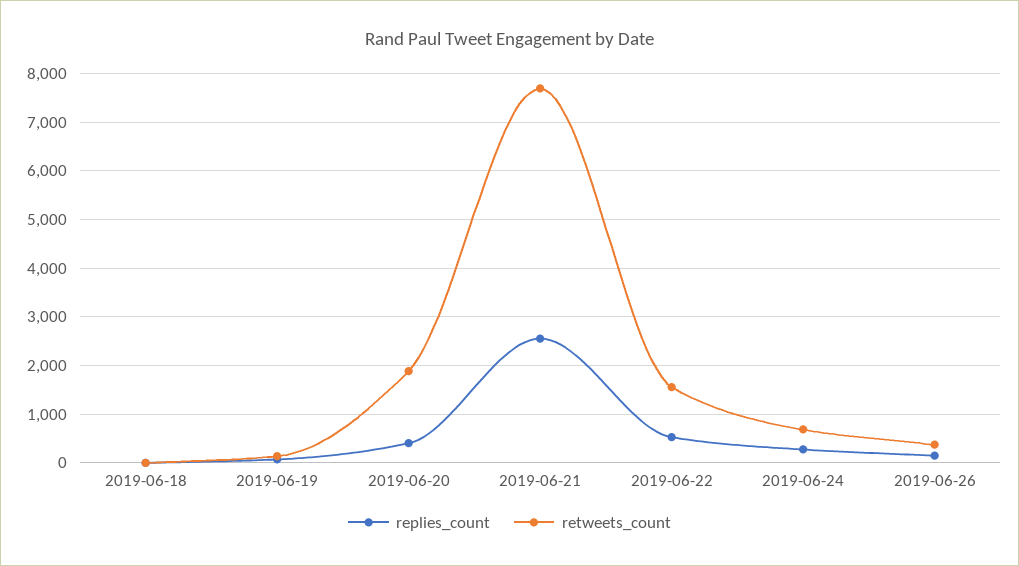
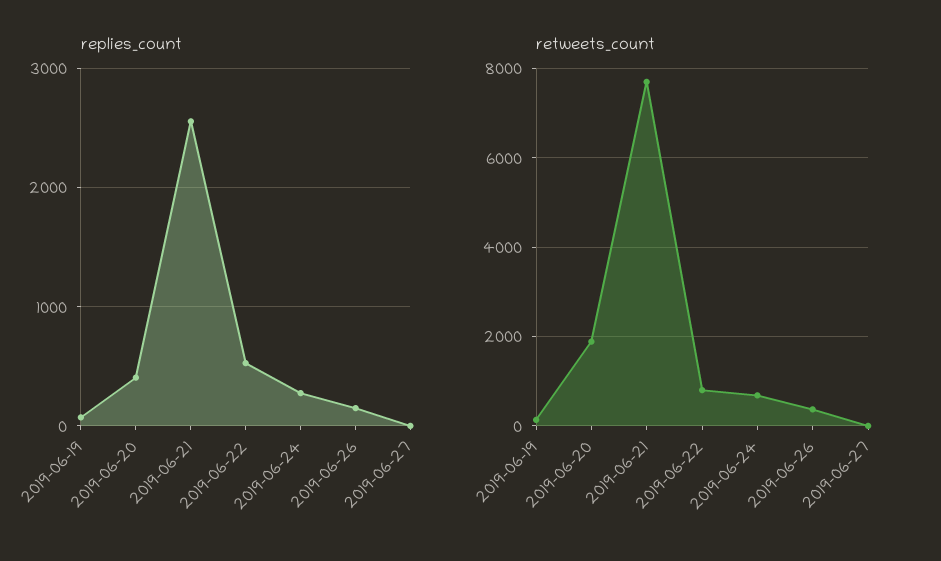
replies_count, 2019-06-18: 0 -> none
retweets_count, 2019-06-18: 0 -> none
retweets_count, 2019-06-22: 1600 -> 800
replies_count, 2019-06-27: none -> 0
retweets_count, 2019-06-27: none -> 0

